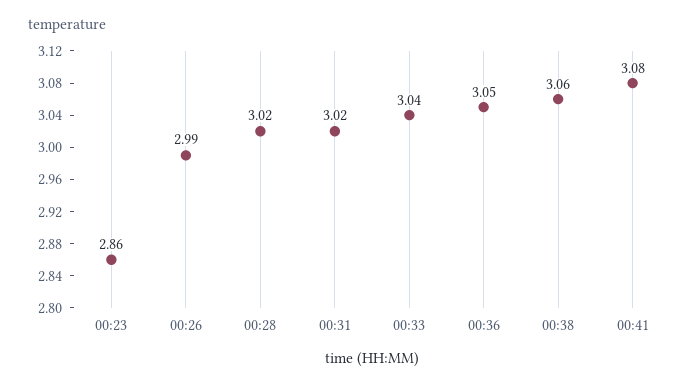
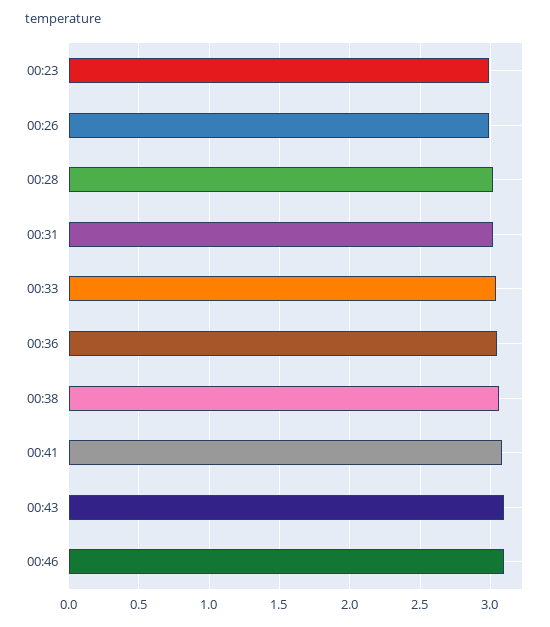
00:23: 2.86 -> 3
00:43: none -> 3.1
00:46: none -> 3.1

